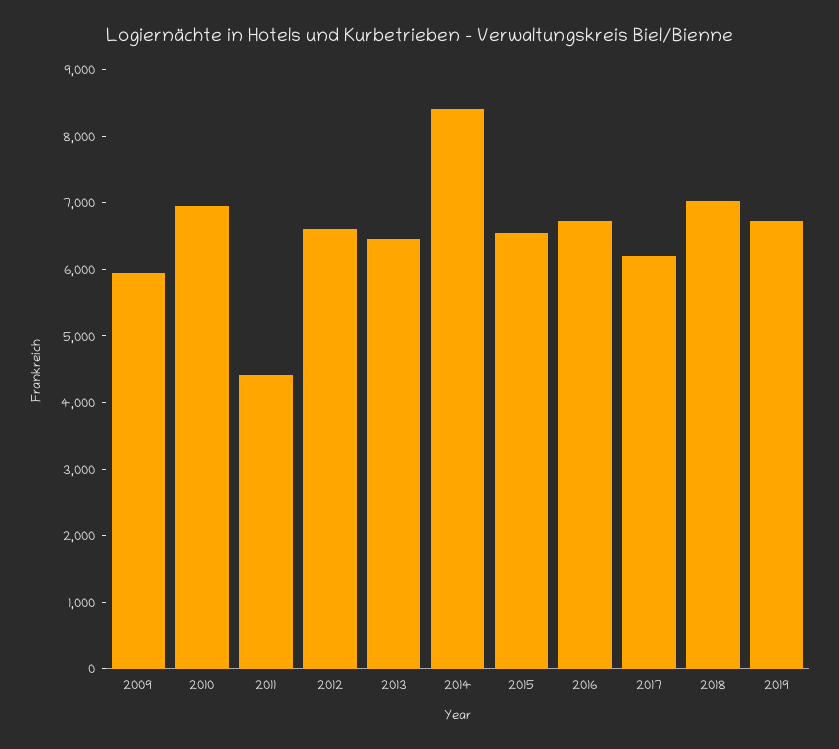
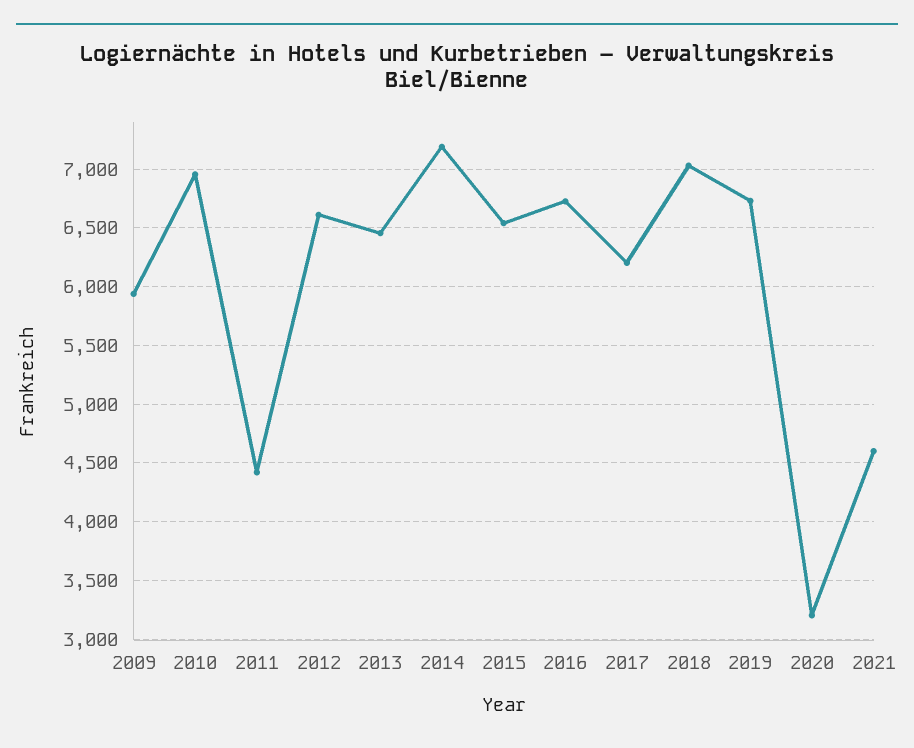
2014: 8400 -> 7200
2020: none -> 3200
2021: none -> 4600

